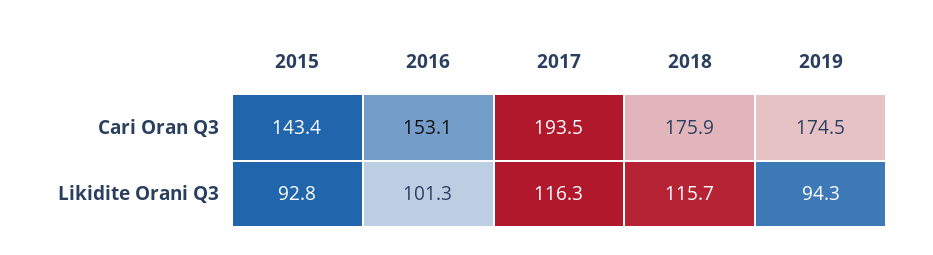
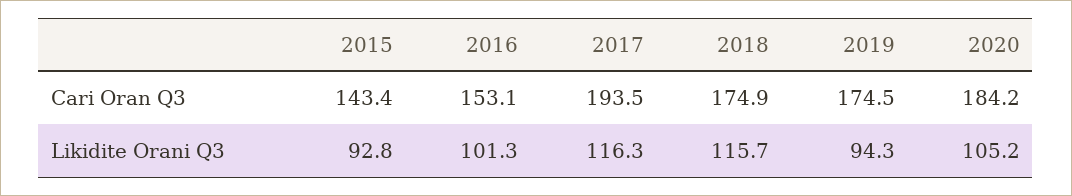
2018, Cari Oran Q3: 175.9 -> 174.9
2020, Cari Oran Q3: none -> 184.2
2020, Likidite Orani Q3: none -> 105.2

